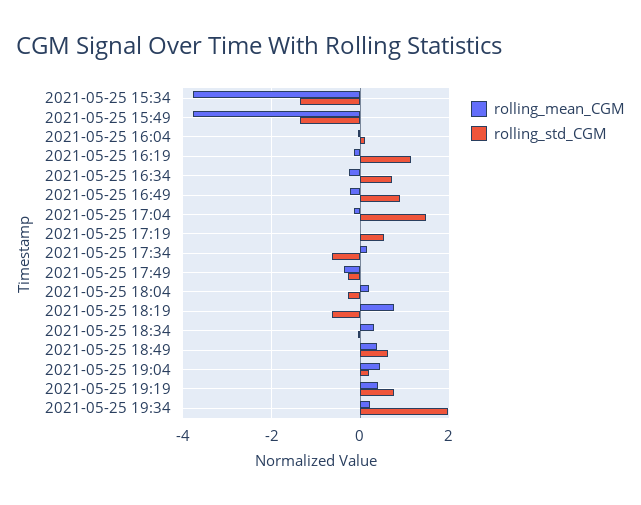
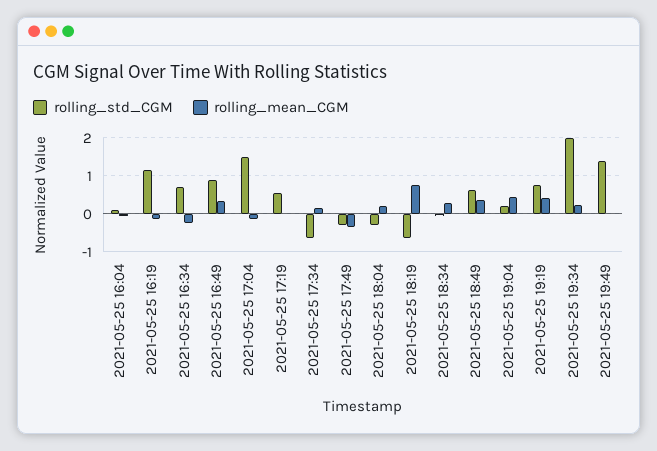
rolling_mean_CGM, 2021-05-25 15:34: -3.8 -> none
rolling_std_CGM, 2021-05-25 15:34: -1.4 -> none
rolling_mean_CGM, 2021-05-25 15:49: -3.8 -> none
rolling_std_CGM, 2021-05-25 15:49: -1.4 -> none
rolling_mean_CGM, 2021-05-25 16:49: -0.2 -> 0.4
rolling_std_CGM, 2021-05-25 19:49: none -> 1.4
rolling_mean_CGM, 2021-05-25 19:49: none -> 0

